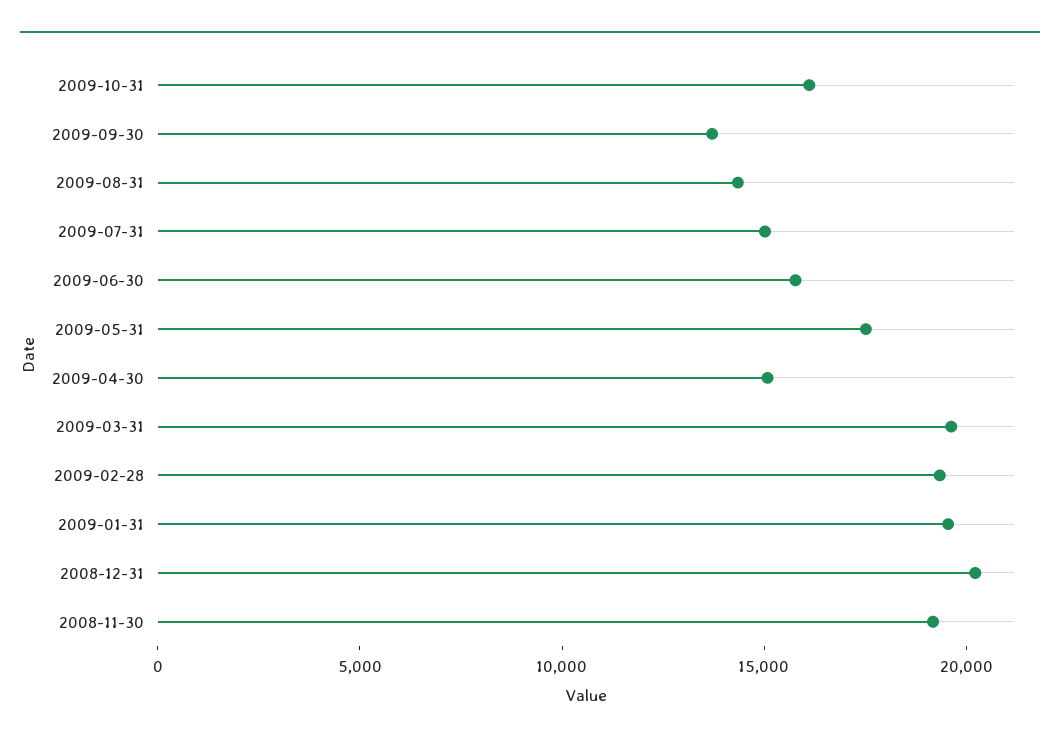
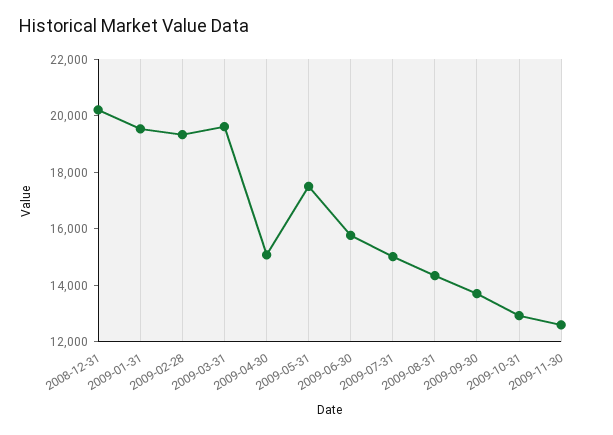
2009-10-31: 16000 -> 13000
2008-11-30: 19000 -> none
2009-11-30: none -> 12500

